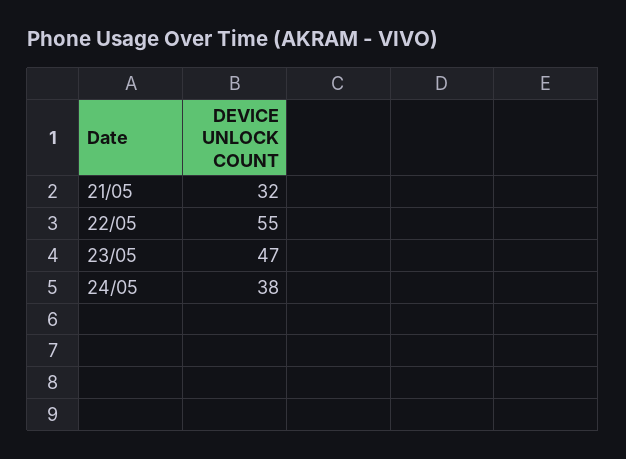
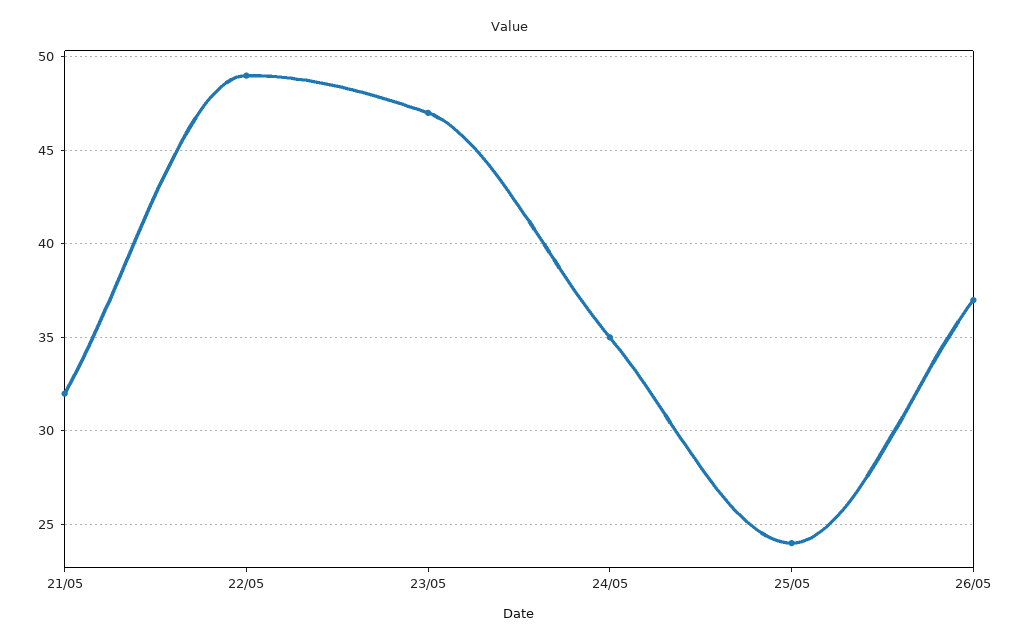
22/05: 55 -> 49
24/05: 38 -> 35
25/05: none -> 24
26/05: none -> 37

